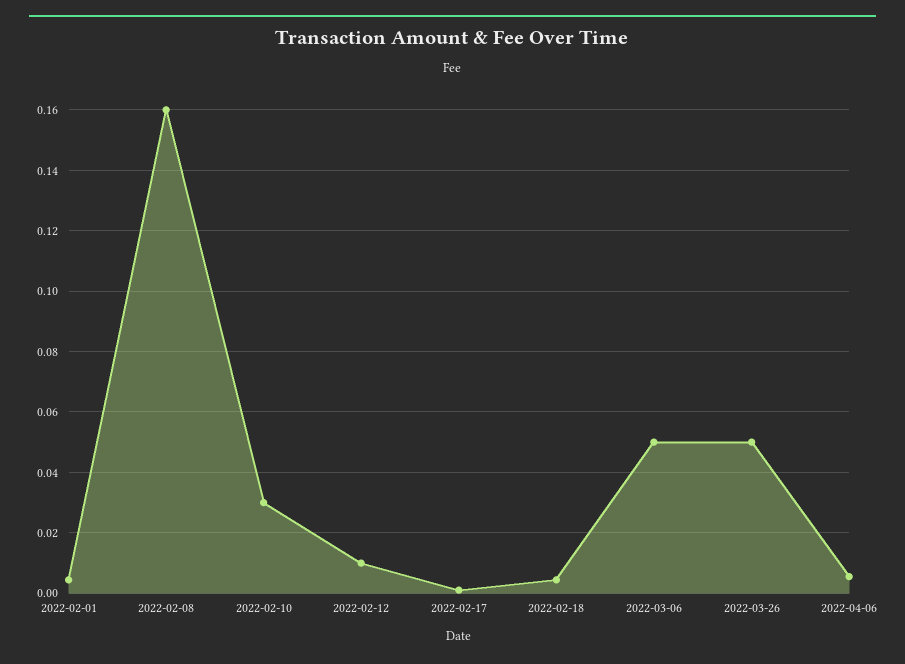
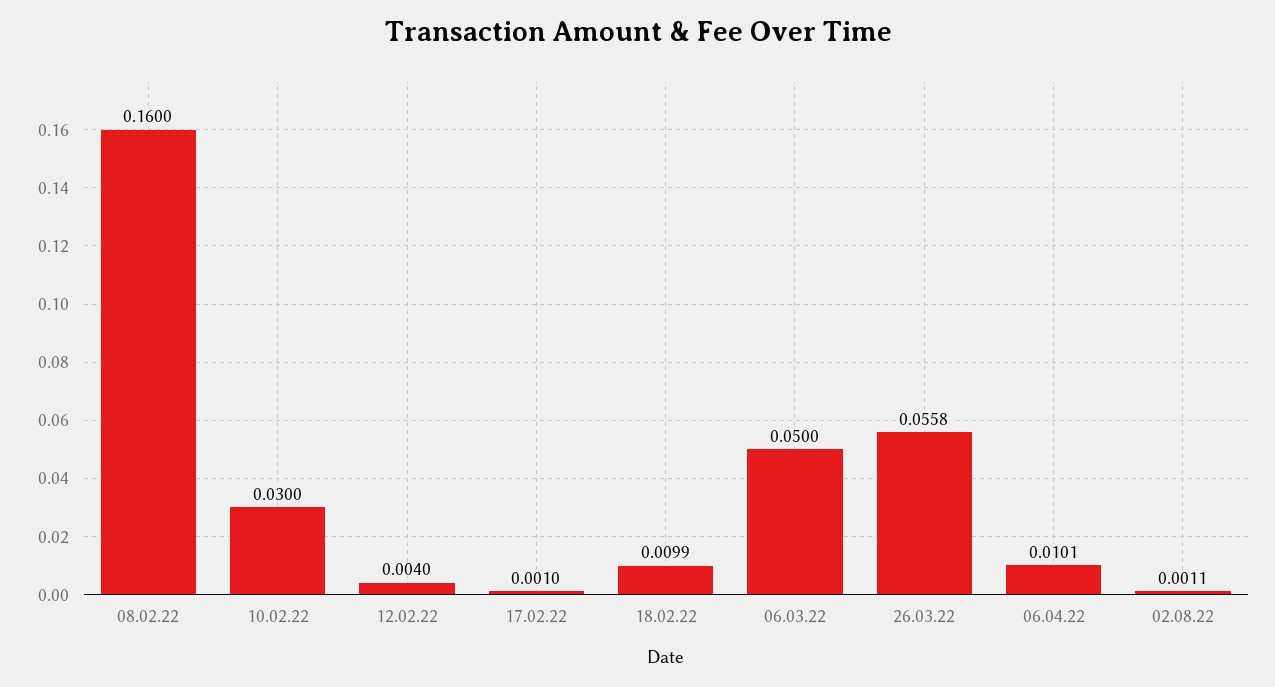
2022-02-01: 0.004 -> none
2022-02-12: 0.01 -> 0.004
2022-02-18: 0.004 -> 0.0099
2022-03-26: 0.05 -> 0.0558
2022-04-06: 0.006 -> 0.0101
02.08.22: none -> 0.0011

